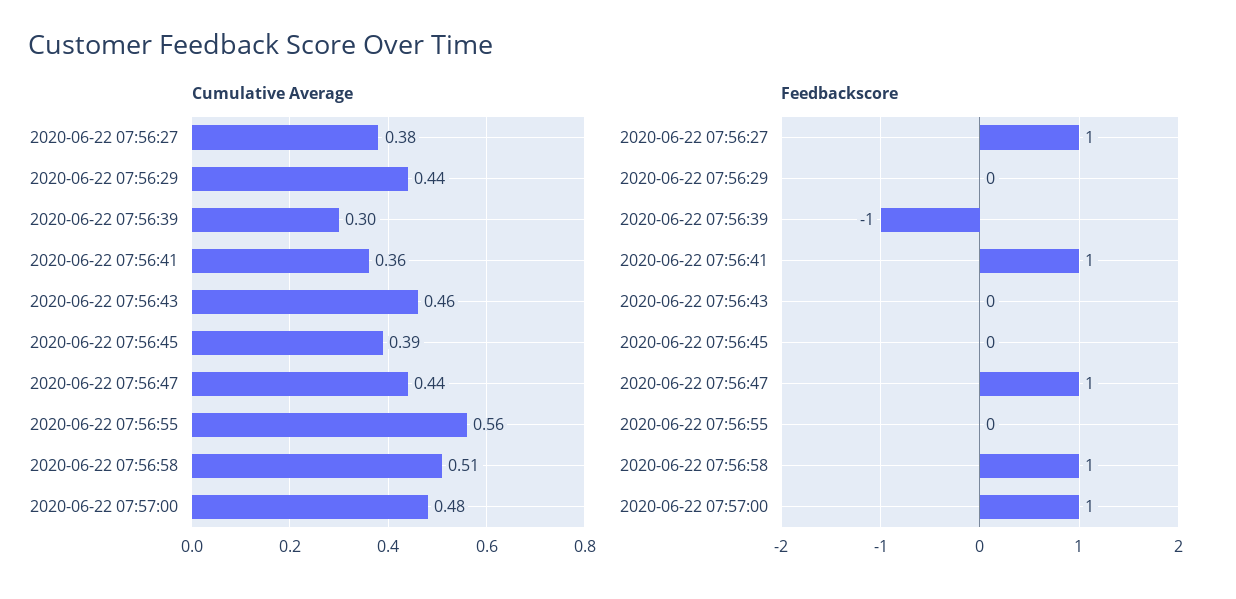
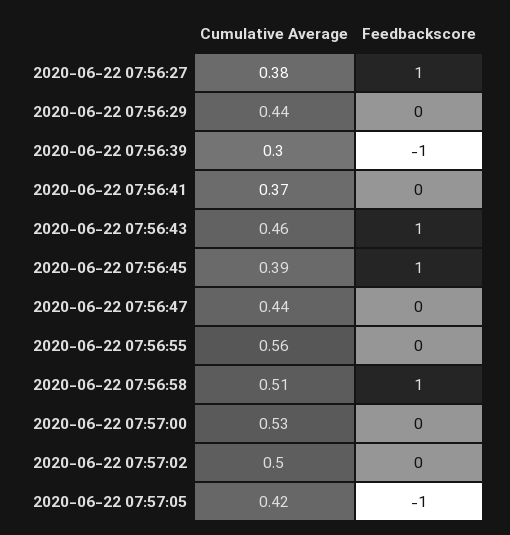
Cumulative Average, 2020-06-22 07:56:41: 0.36 -> 0.37
Cumulative Average, 2020-06-22 07:57:00: 0.48 -> 0.53
Feedbackscore, 2020-06-22 07:56:41: 1 -> 0
Feedbackscore, 2020-06-22 07:56:43: 0 -> 1
Feedbackscore, 2020-06-22 07:56:45: 0 -> 1
Feedbackscore, 2020-06-22 07:56:47: 1 -> 0
Feedbackscore, 2020-06-22 07:57:00: 1 -> 0
Cumulative Average, 2020-06-22 07:57:02: none -> 0.5
Feedbackscore, 2020-06-22 07:57:02: none -> 0
Cumulative Average, 2020-06-22 07:57:05: none -> 0.42
Feedbackscore, 2020-06-22 07:57:05: none -> -1

